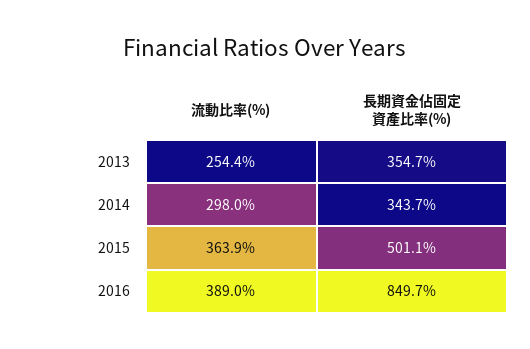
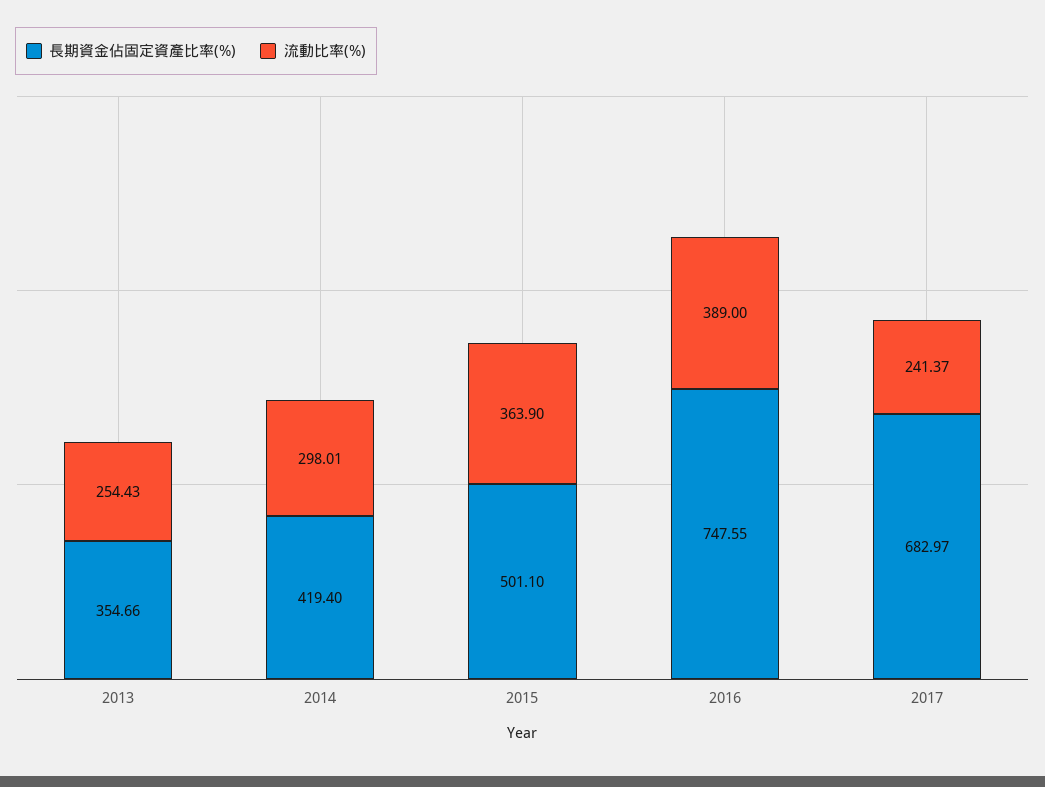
長期資金佔固定資產比率(%), 2014: 343.7 -> 419.4
長期資金佔固定資產比率(%), 2016: 849.7 -> 747.55
長期資金佔固定資產比率(%), 2017: none -> 682.97
流動比率(%), 2017: none -> 241.37

